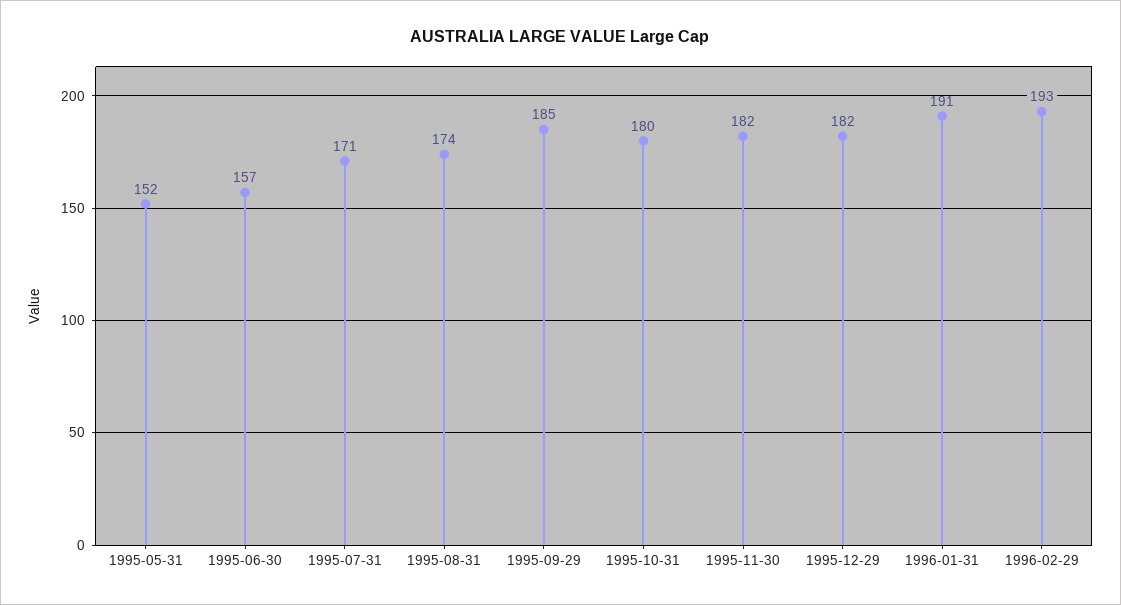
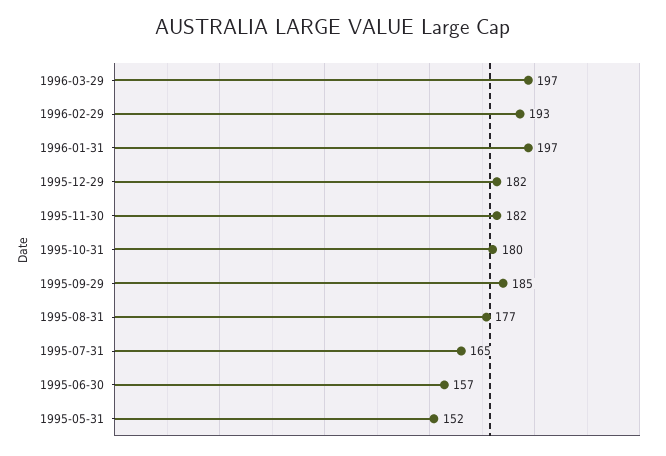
1995-07-31: 171 -> 165
1995-08-31: 174 -> 177
1996-01-31: 191 -> 197
1996-03-29: none -> 197

